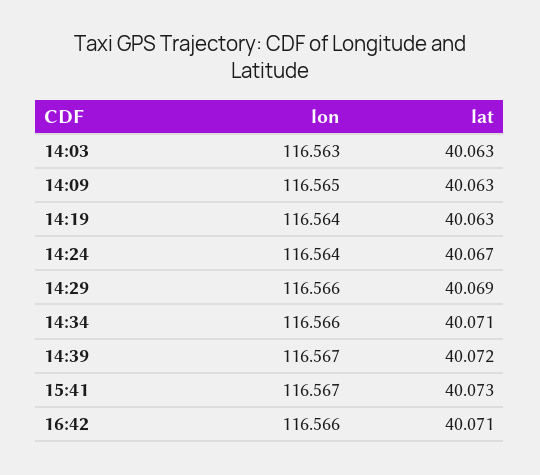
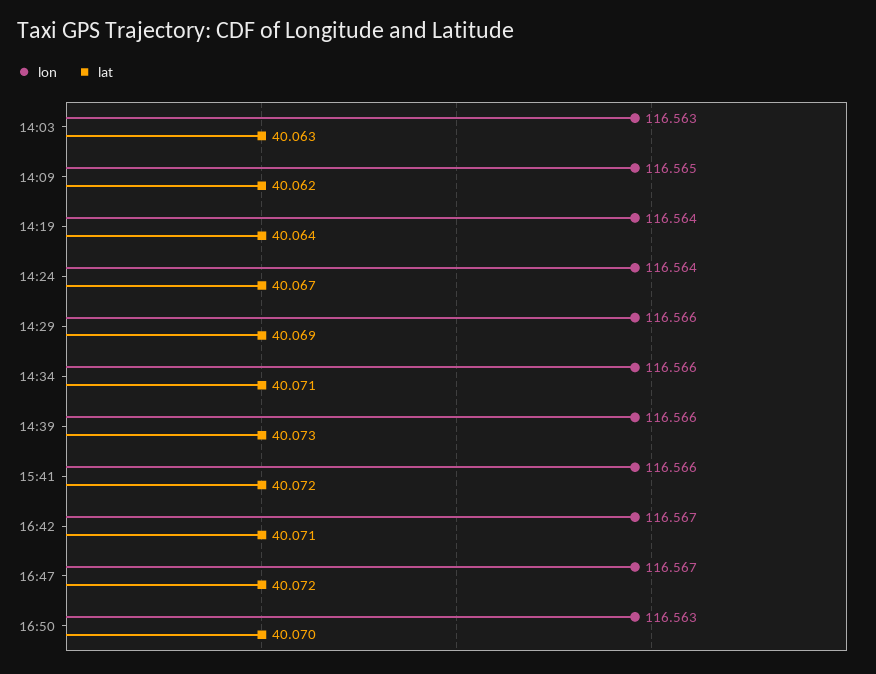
lat, 14:09: 40.063 -> 40.062
lat, 14:19: 40.063 -> 40.064
lon, 14:39: 116.567 -> 116.566
lat, 14:39: 40.072 -> 40.073
lon, 15:41: 116.567 -> 116.566
lat, 15:41: 40.073 -> 40.072
lon, 16:42: 116.566 -> 116.567
lon, 16:47: none -> 116.567
lat, 16:47: none -> 40.072
lon, 16:50: none -> 116.563
lat, 16:50: none -> 40.07

